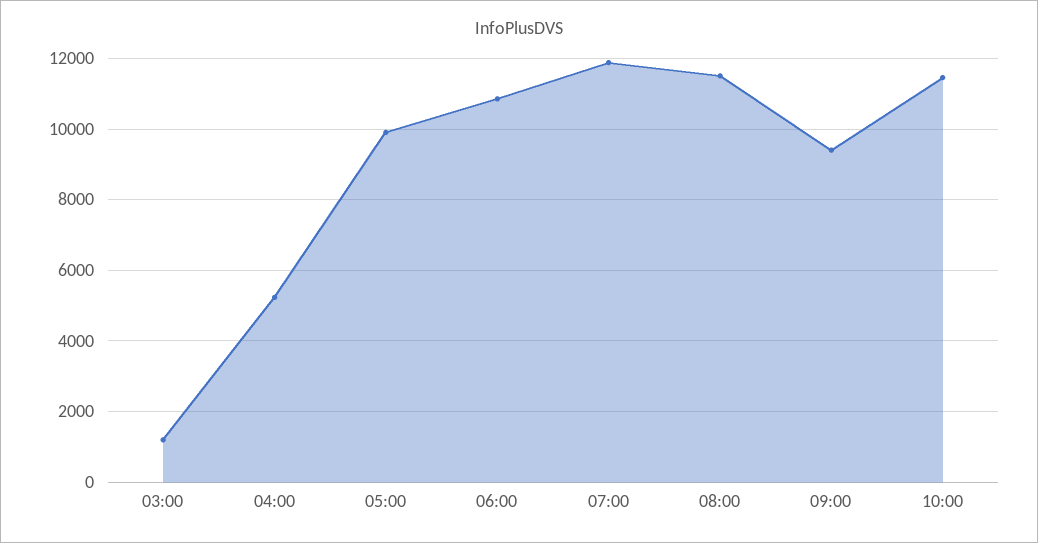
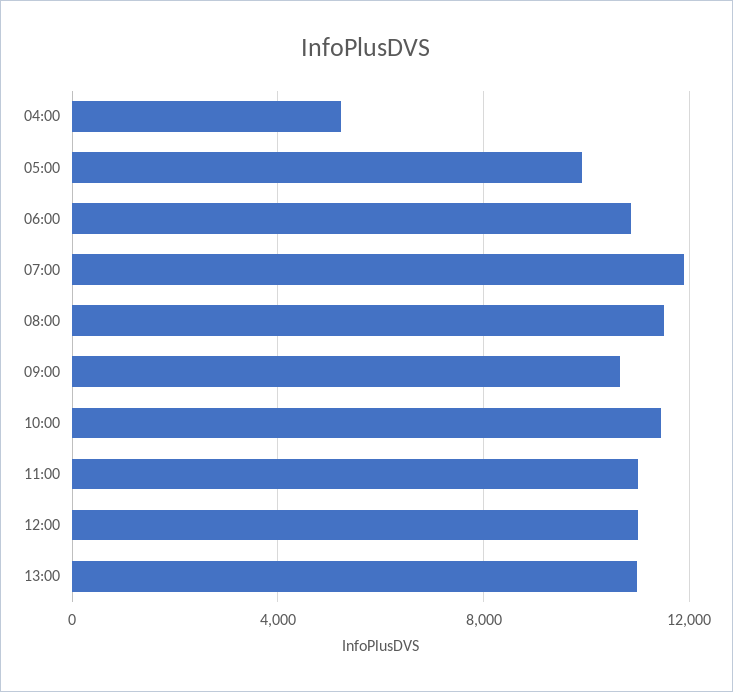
03:00: 1200 -> none
09:00: 9400 -> 10500
11:00: none -> 11000
12:00: none -> 11000
13:00: none -> 11000

